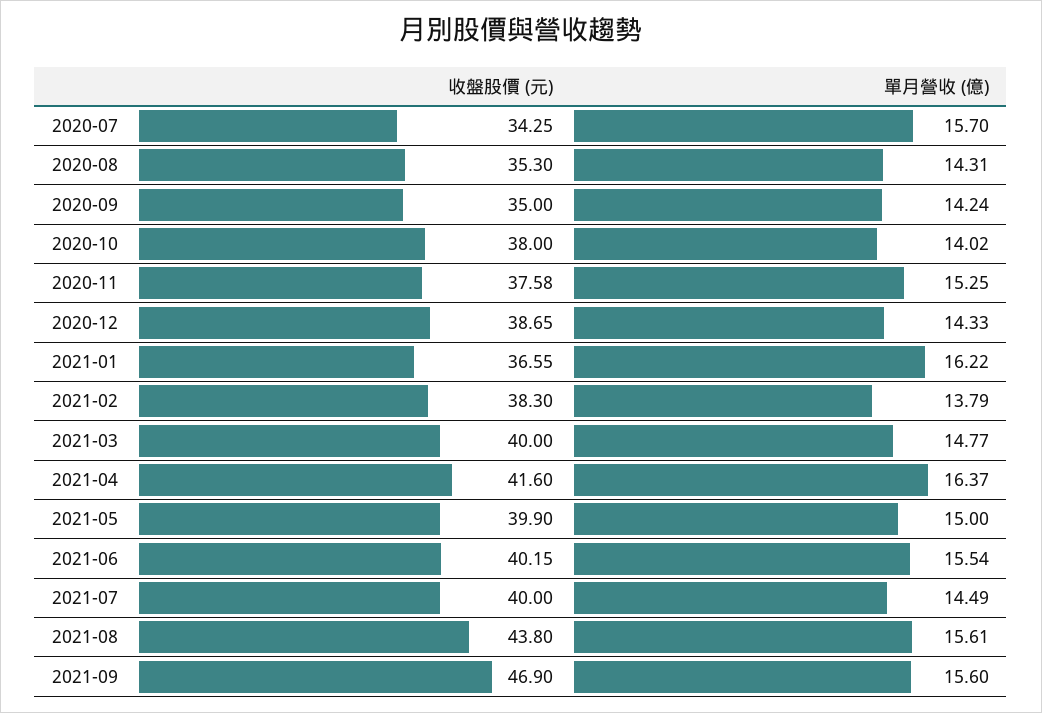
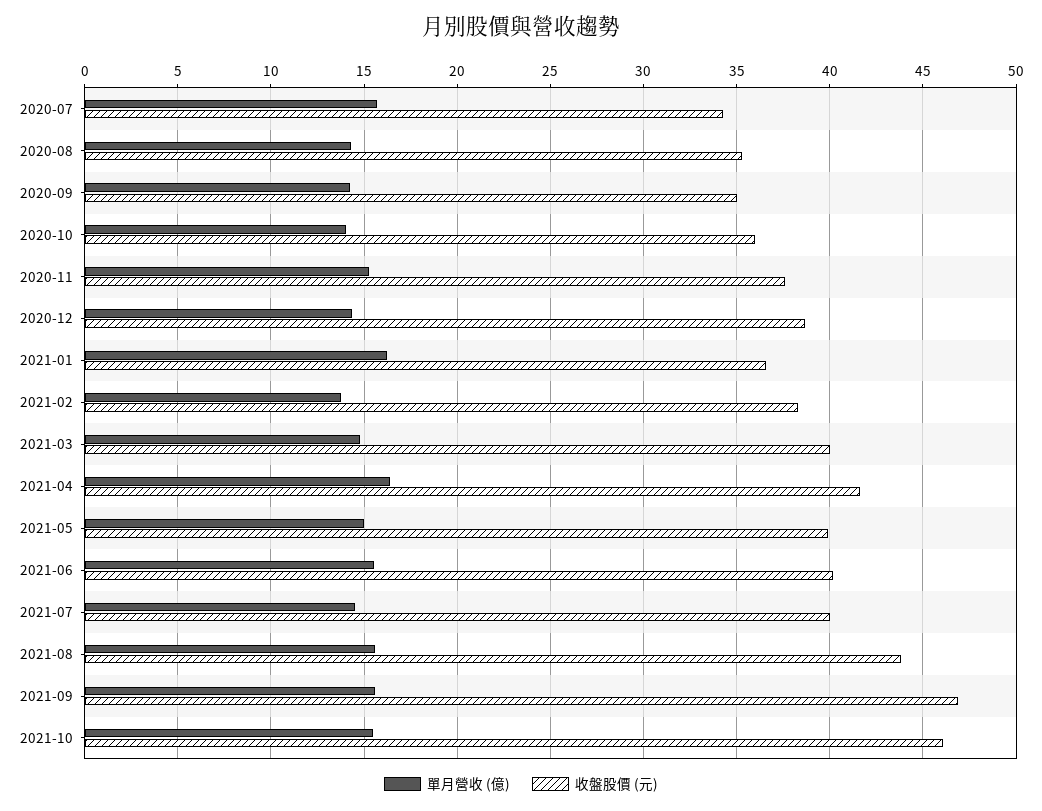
收盤股價 (元), 2020-10: 38 -> 36
單月營收 (億), 2021-10: none -> 15.5
收盤股價 (元), 2021-10: none -> 46

